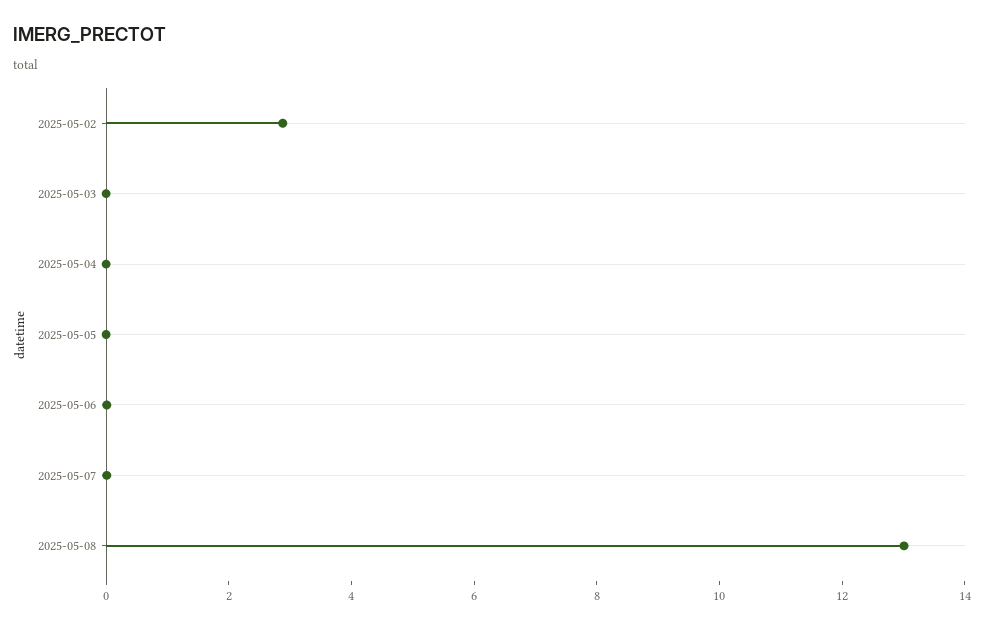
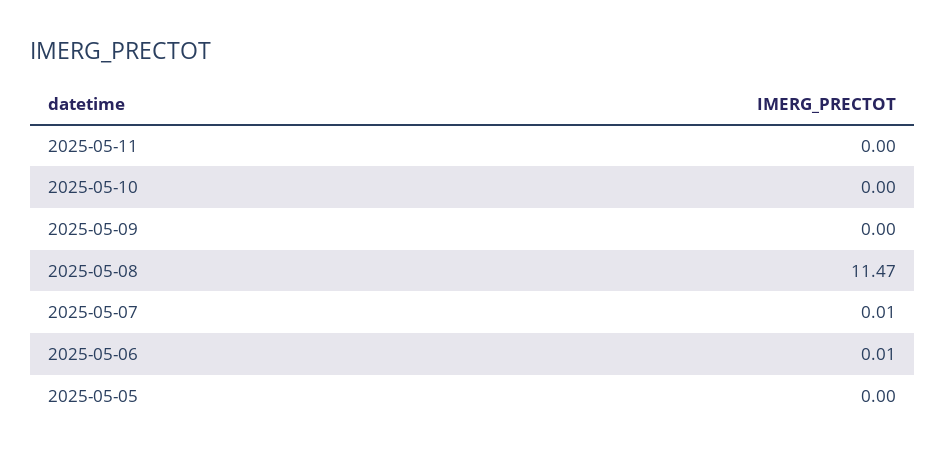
2025-05-02: 3 -> none
2025-05-03: 0 -> none
2025-05-04: 0 -> none
2025-05-08: 13 -> 11.47
2025-05-11: none -> 0
2025-05-10: none -> 0
2025-05-09: none -> 0

